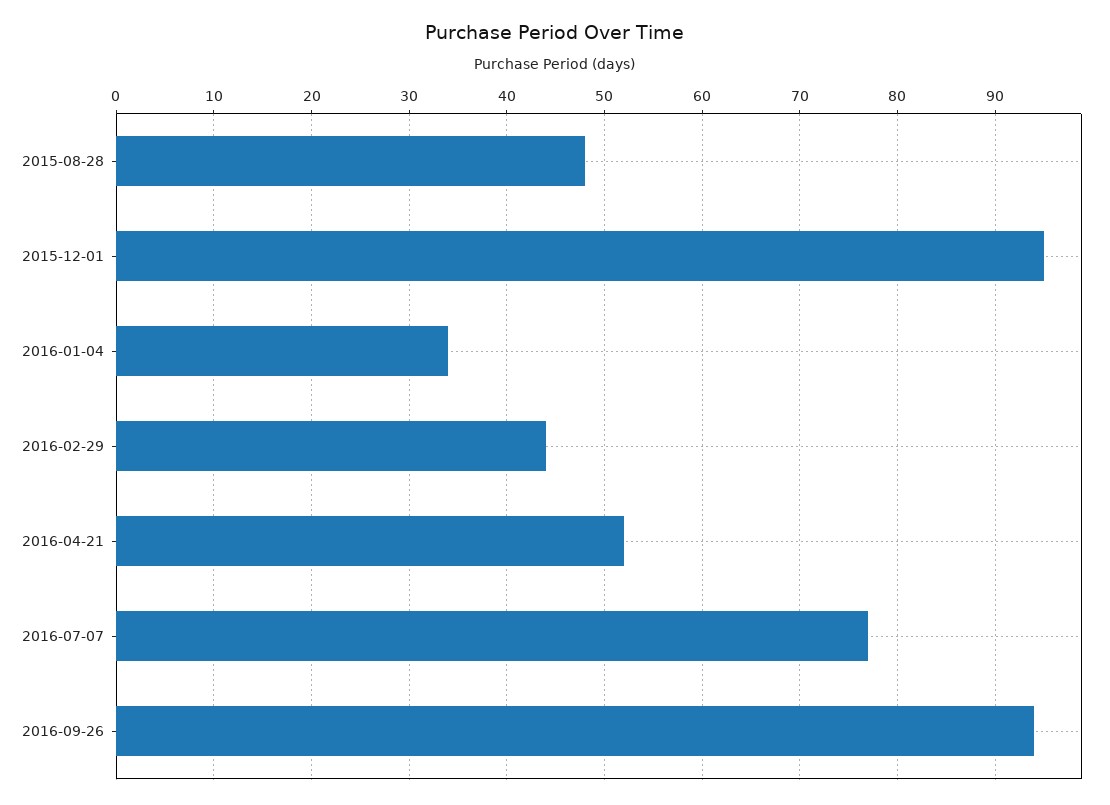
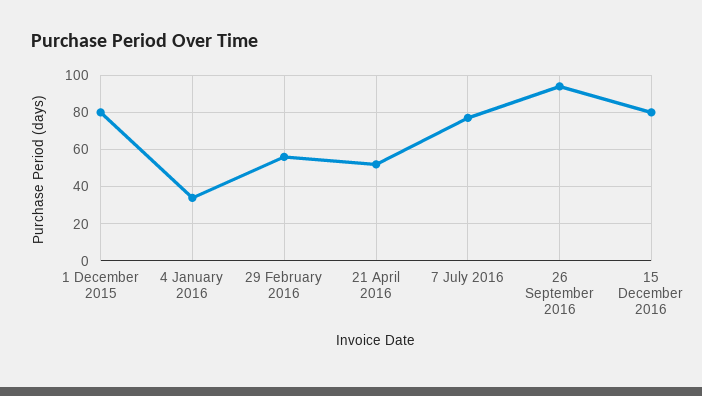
2015-08-28: 48 -> none
2015-12-01: 95 -> 80
2016-02-29: 44 -> 55
15 December 2016: none -> 80

